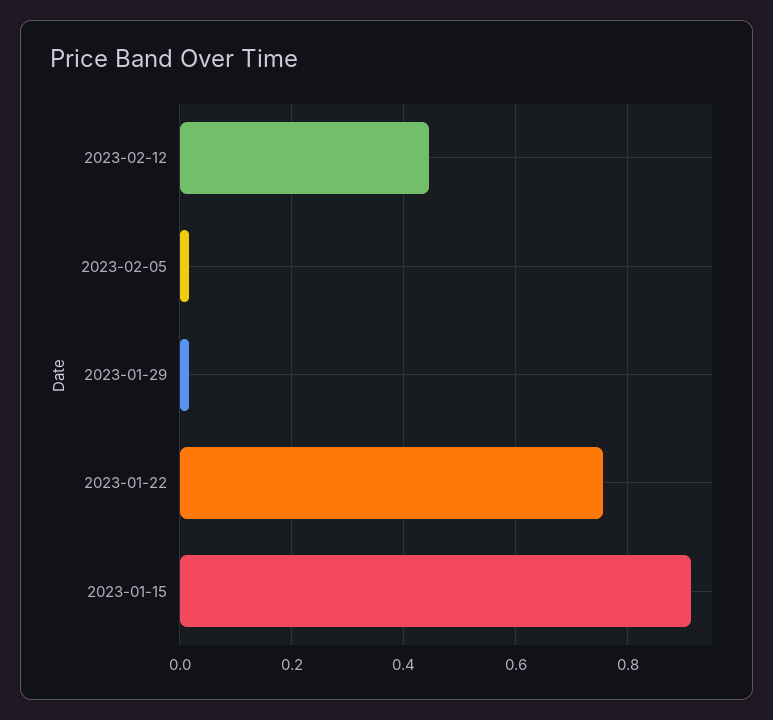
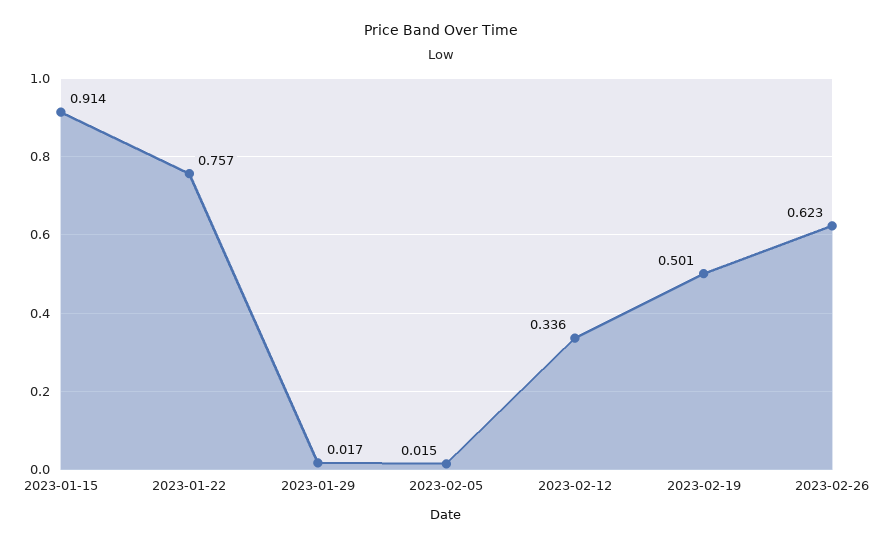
2023-02-12: 0.44 -> 0.336
2023-02-19: none -> 0.501
2023-02-26: none -> 0.623

